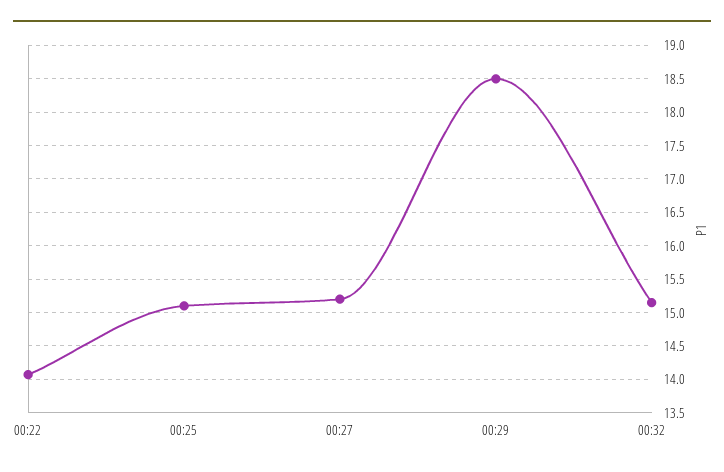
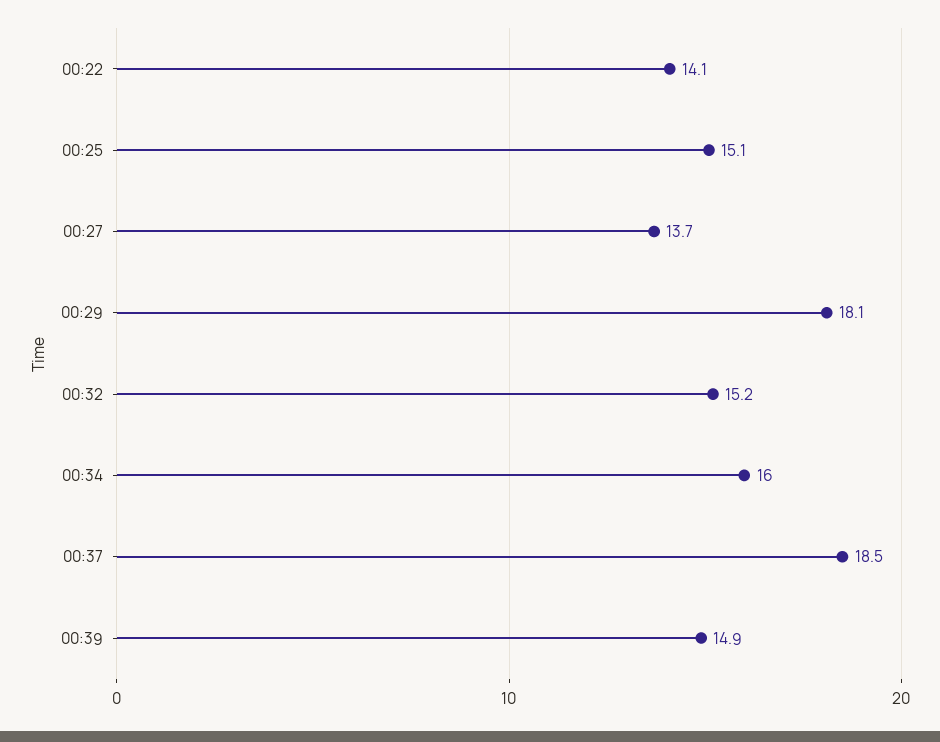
00:27: 15.2 -> 13.7
00:29: 18.5 -> 18.1
00:34: none -> 16
00:37: none -> 18.5
00:39: none -> 14.9

